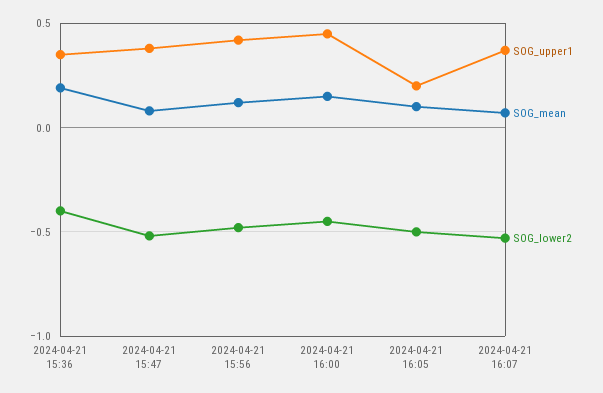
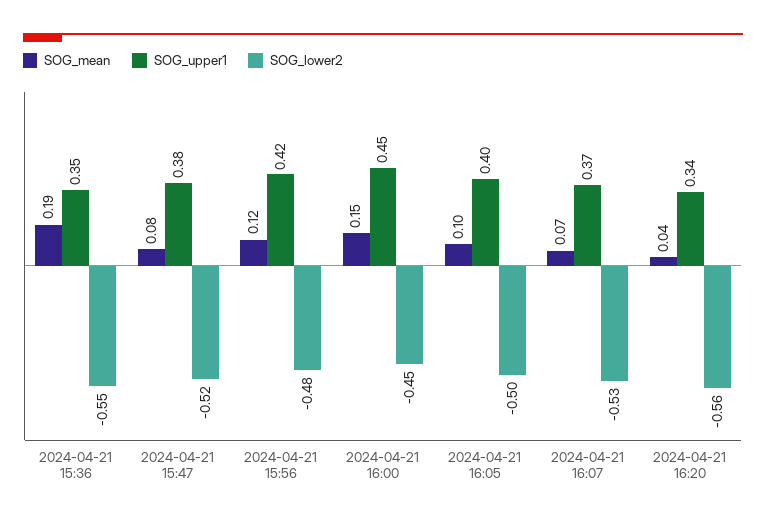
SOG_lower2, 2024-04-21 15:36: -0.4 -> -0.55
SOG_upper1, 2024-04-21 16:05: 0.2 -> 0.4
SOG_mean, 2024-04-21 16:20: none -> 0.04
SOG_upper1, 2024-04-21 16:20: none -> 0.34
SOG_lower2, 2024-04-21 16:20: none -> -0.56

